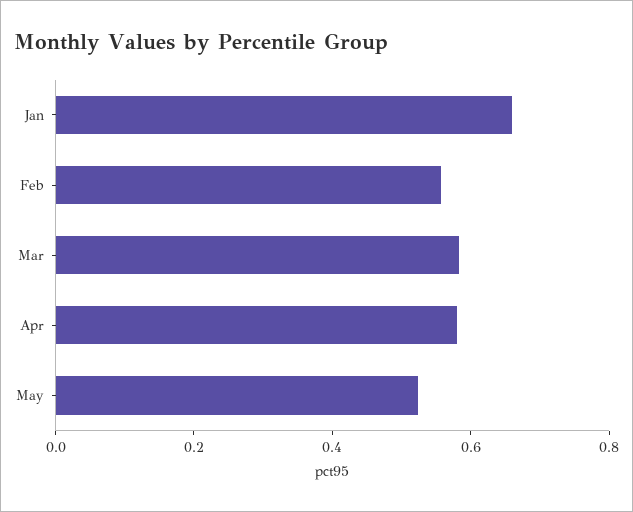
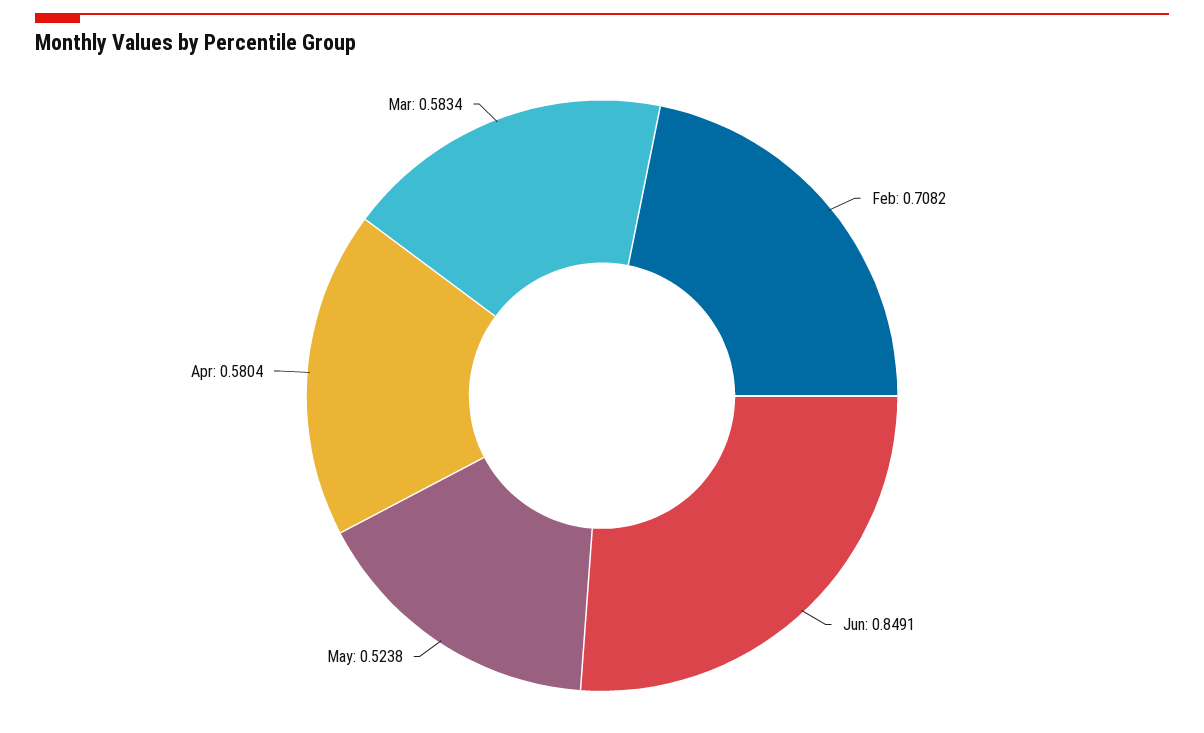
Jan: 0.65 -> none
Feb: 0.55 -> 0.7082
Jun: none -> 0.8491

